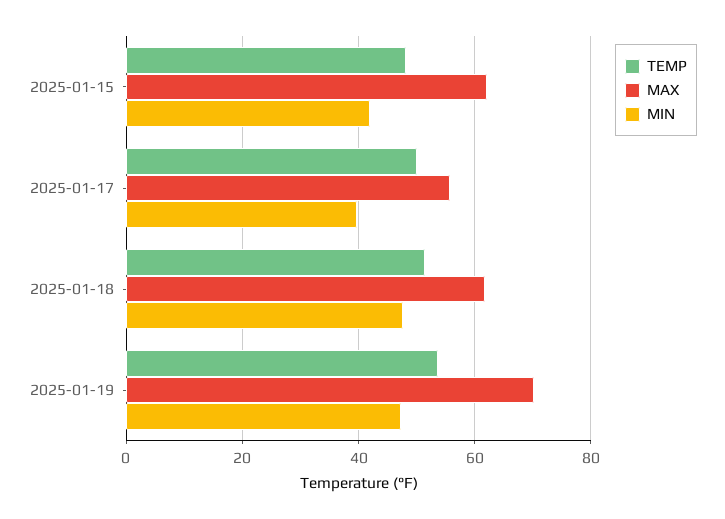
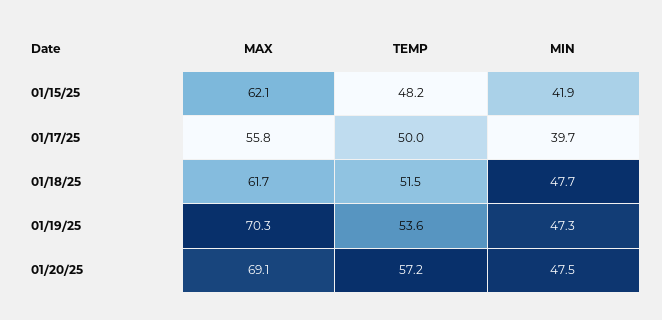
MAX, 01/20/25: none -> 69.1
TEMP, 01/20/25: none -> 57.2
MIN, 01/20/25: none -> 47.5

